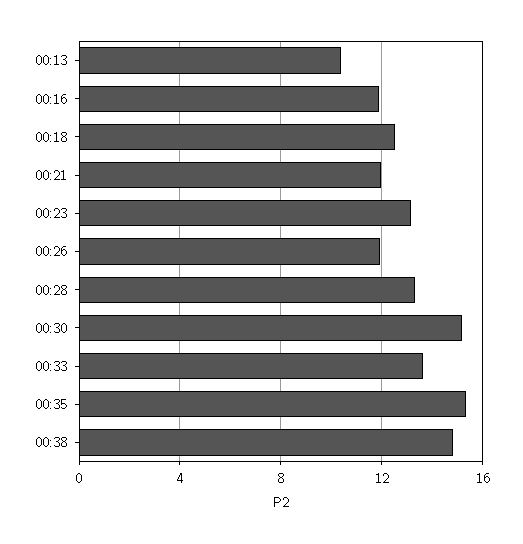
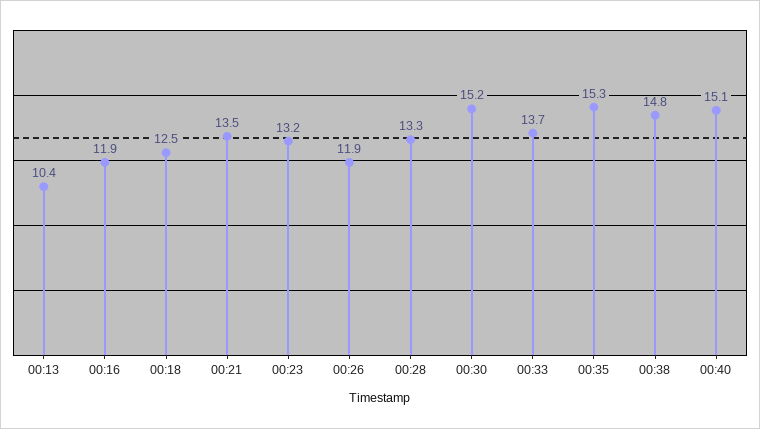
00:21: 12 -> 13.5
00:40: none -> 15.1

